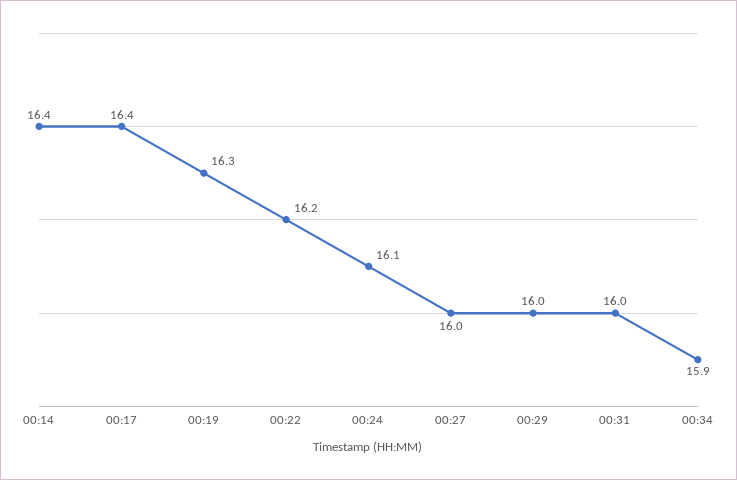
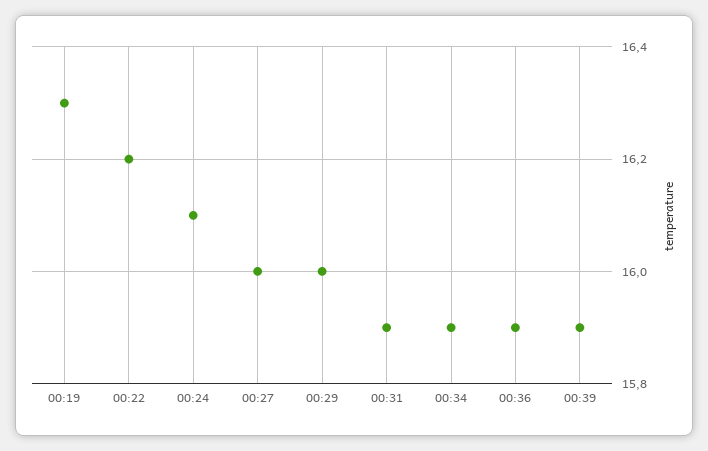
00:14: 16.4 -> none
00:17: 16.4 -> none
00:31: 16 -> 15.9
00:36: none -> 15.9
00:39: none -> 15.9

